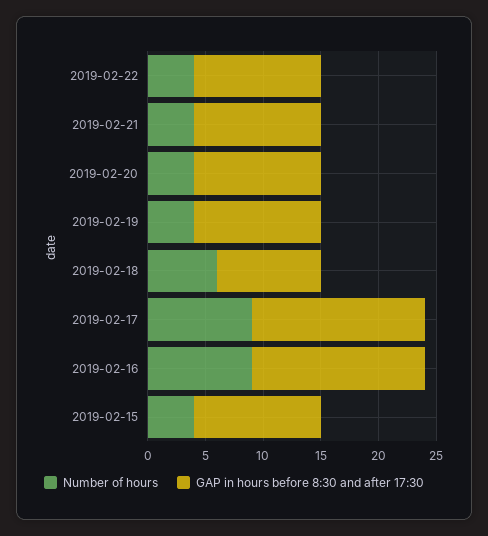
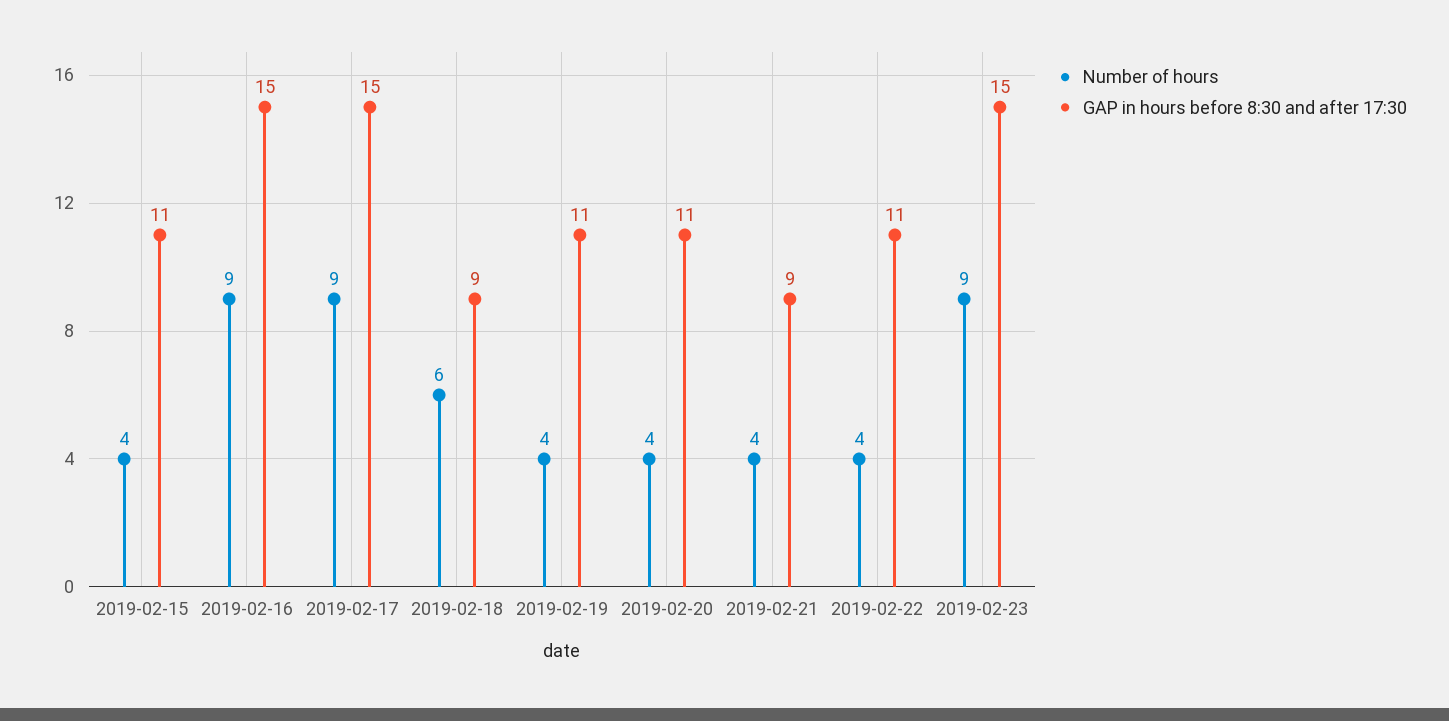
GAP in hours before 8:30 and after 17:30, 2019-02-21: 11 -> 9
Number of hours, 2019-02-23: none -> 9
GAP in hours before 8:30 and after 17:30, 2019-02-23: none -> 15

